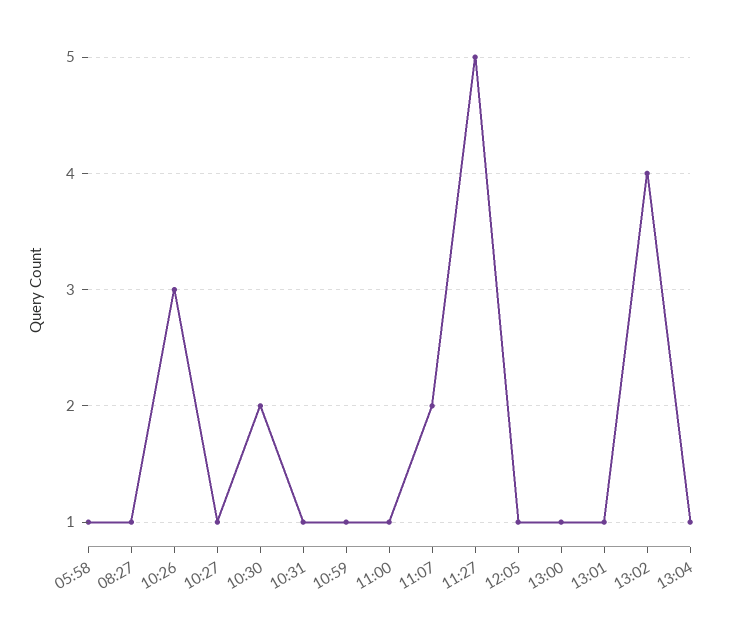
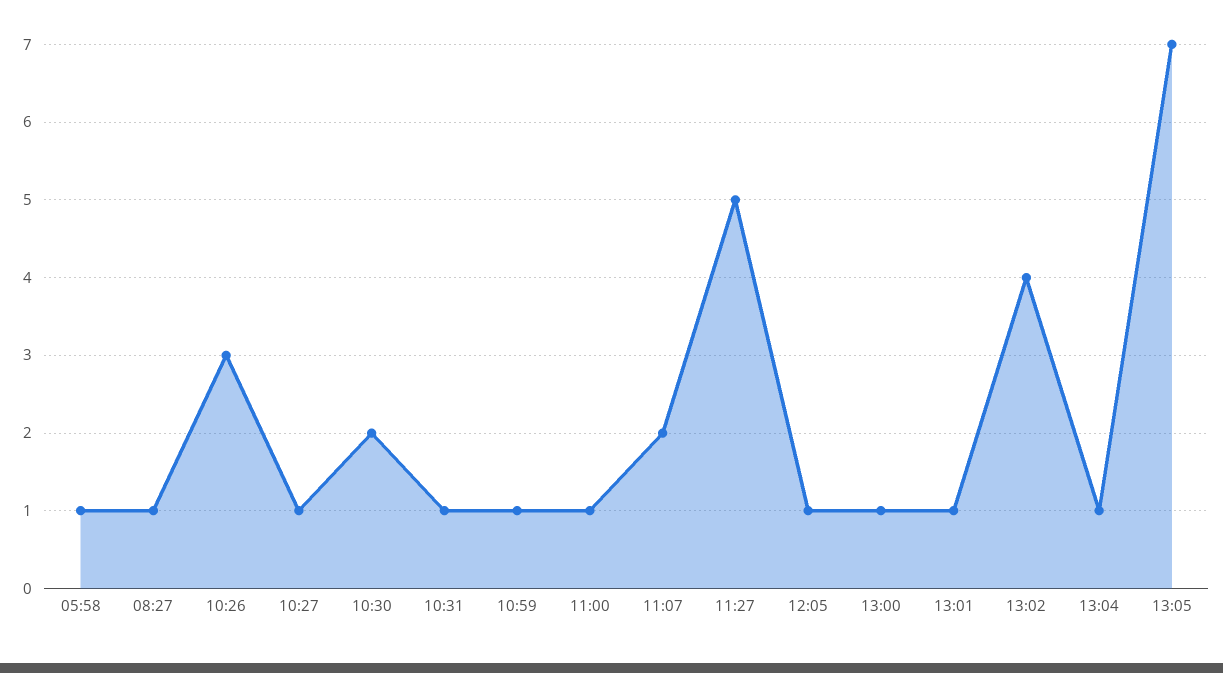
13:05: none -> 7

